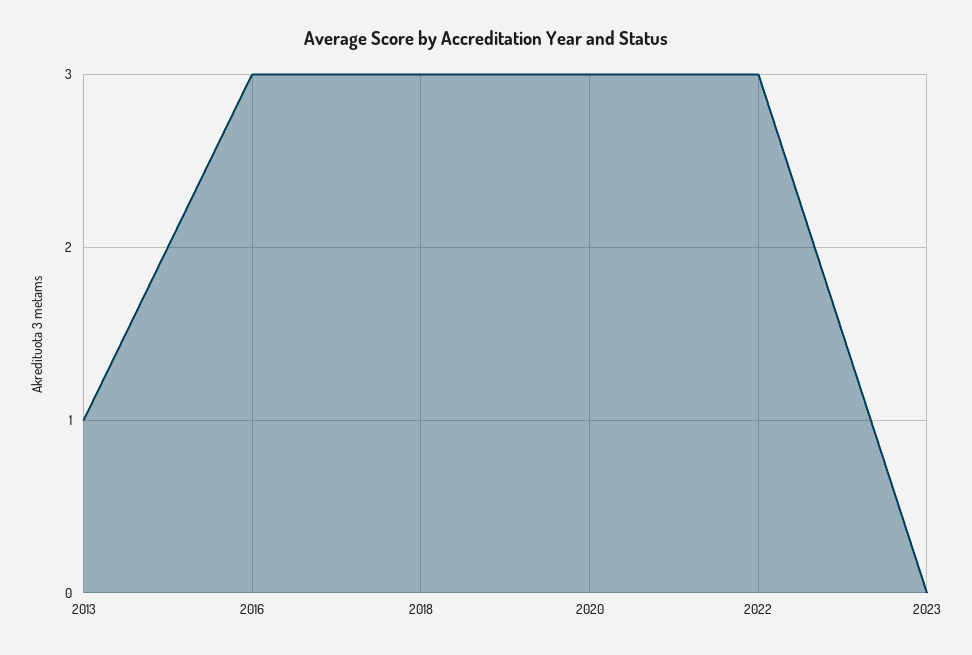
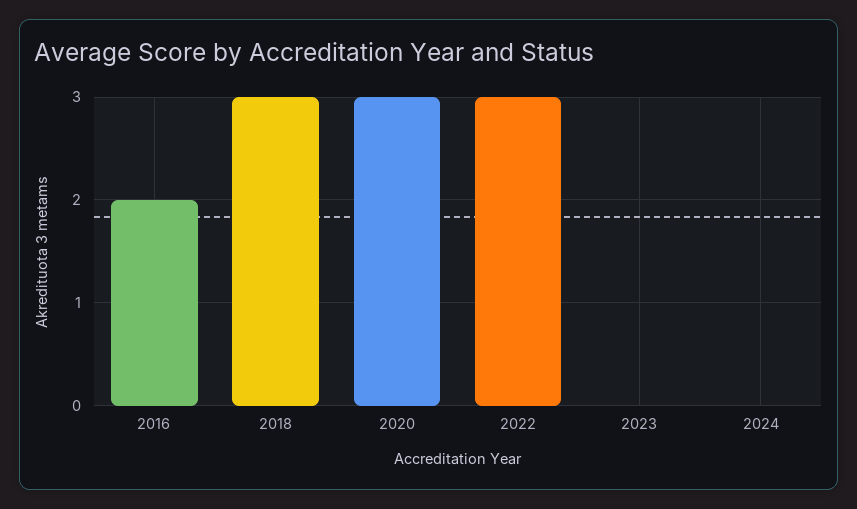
2013: 1 -> none
2016: 3 -> 2
2024: none -> 0

